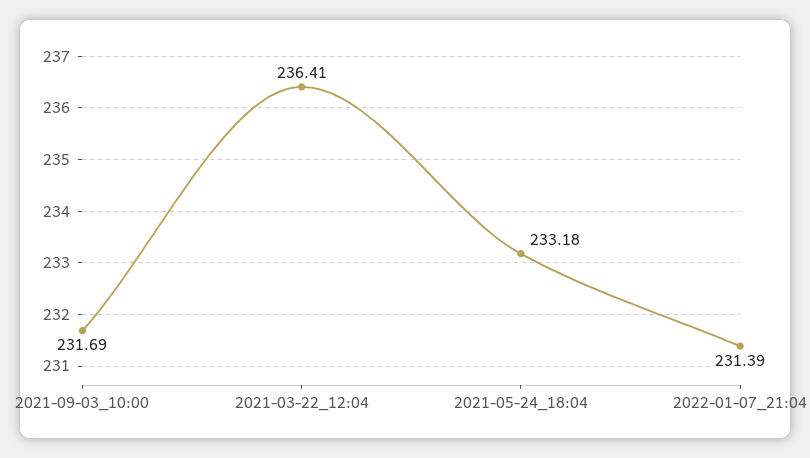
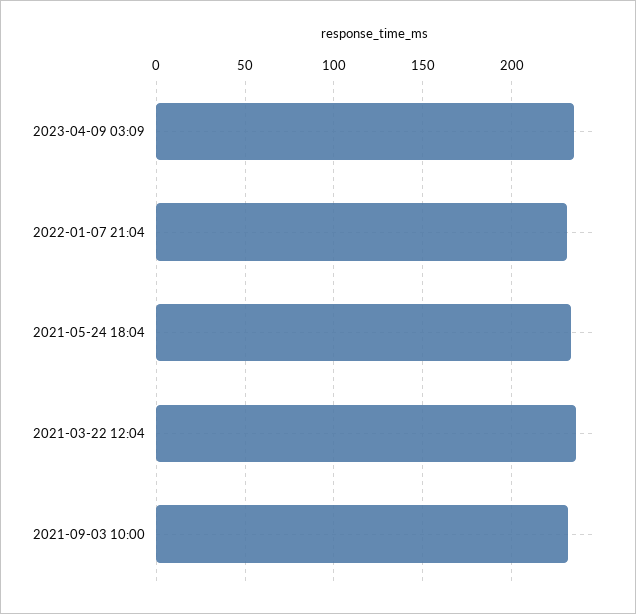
2023-04-09 03:09: none -> 235

